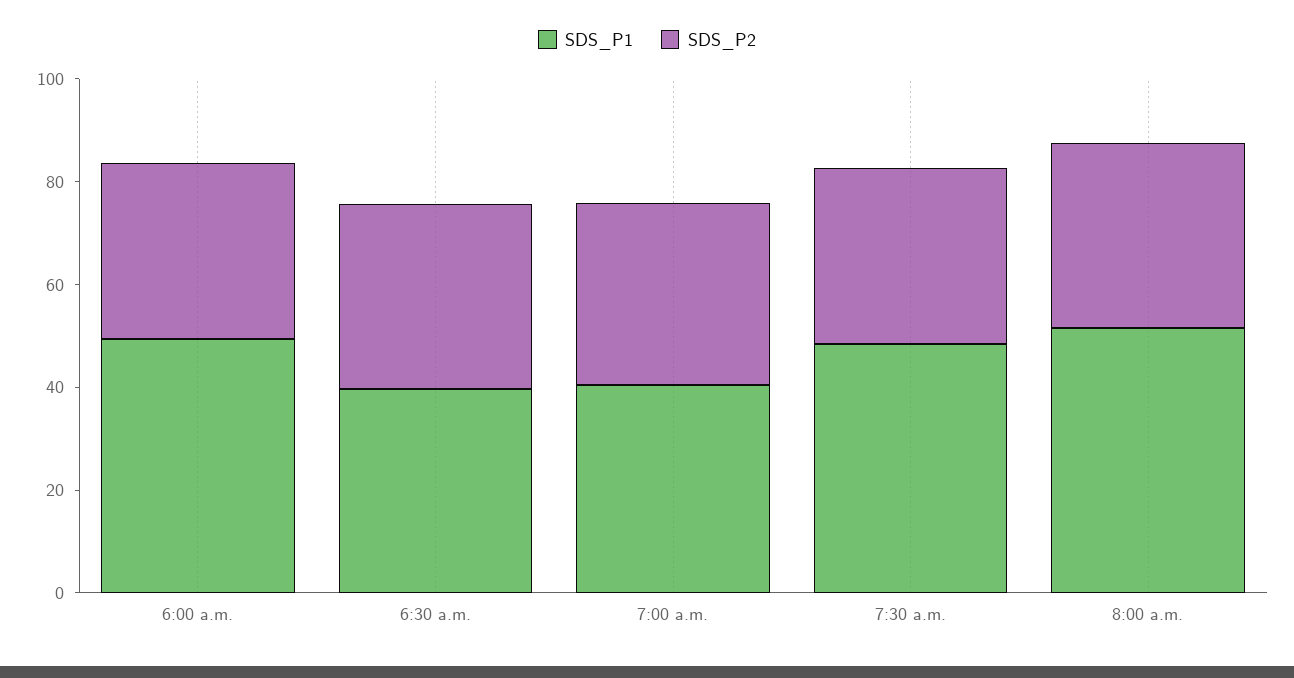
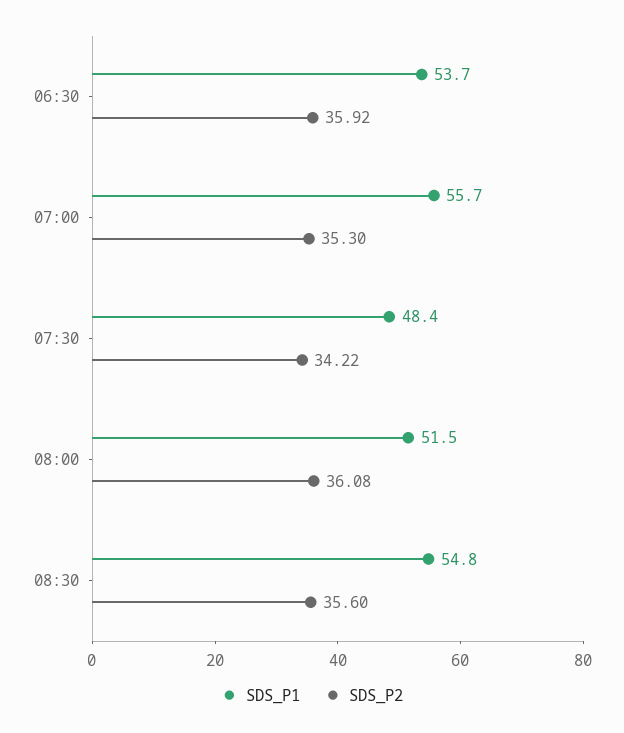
SDS_P1, 6:00 a.m.: 50 -> none
SDS_P2, 6:00 a.m.: 35 -> none
SDS_P1, 6:30 a.m.: 40 -> 53.7
SDS_P1, 7:00 a.m.: 40 -> 55.7
SDS_P1, 08:30: none -> 54.8
SDS_P2, 08:30: none -> 35.6

